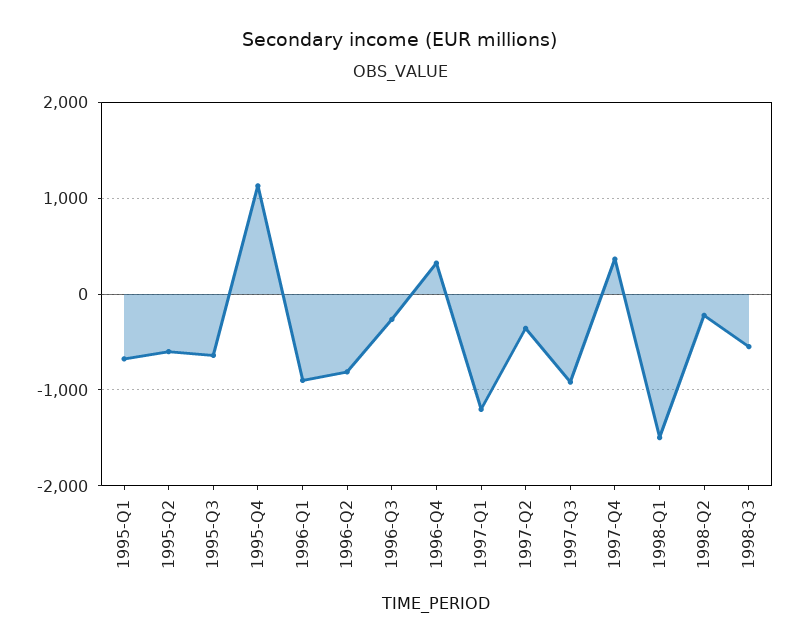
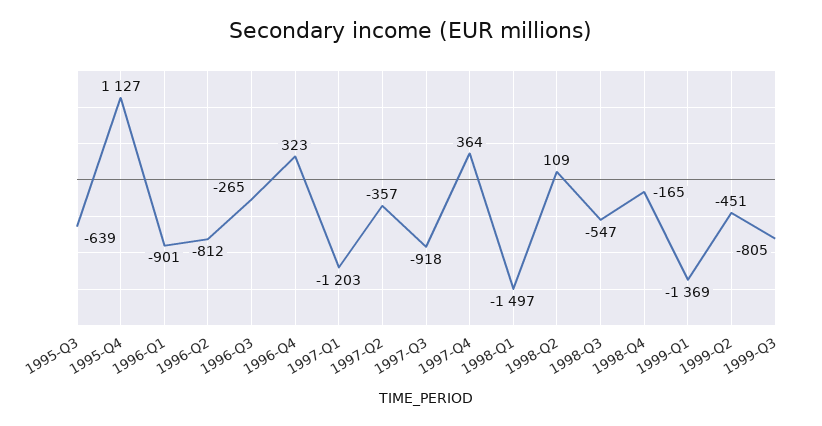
1995-Q1: -700 -> none
1995-Q2: -600 -> none
1998-Q2: -200 -> 109
1998-Q4: none -> -165
1999-Q1: none -> -1369
1999-Q2: none -> -451
1999-Q3: none -> -805

